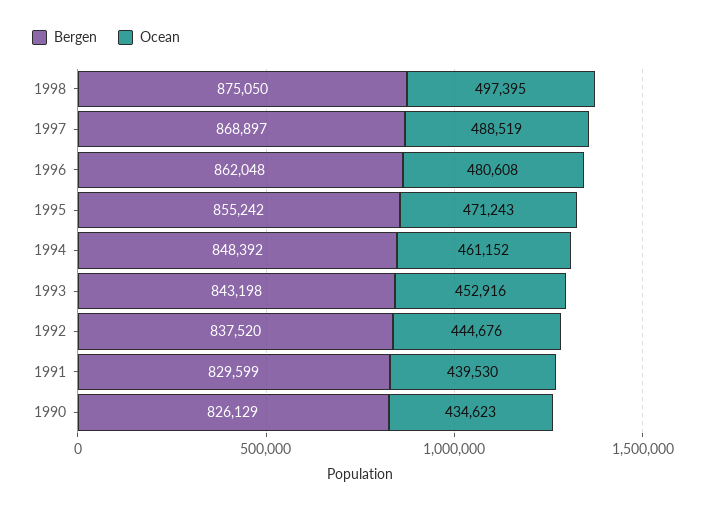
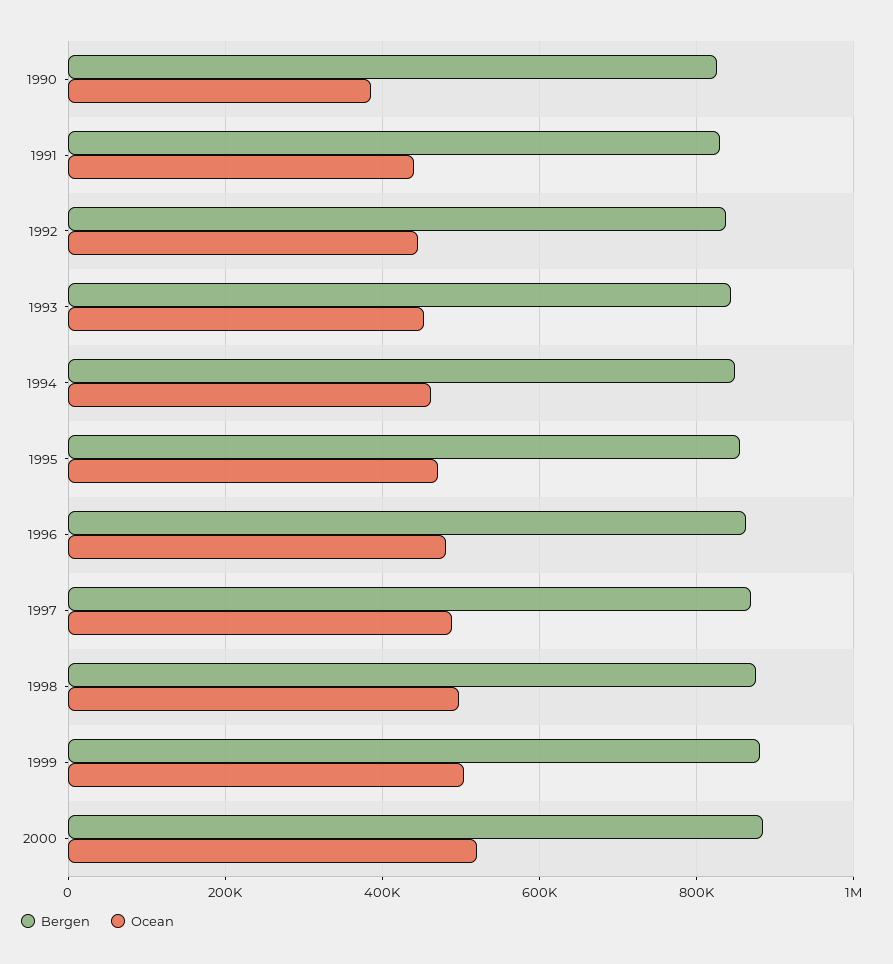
Ocean, 1990: 434623 -> 380000
Bergen, 1999: none -> 880000
Ocean, 1999: none -> 500000
Bergen, 2000: none -> 880000
Ocean, 2000: none -> 520000

